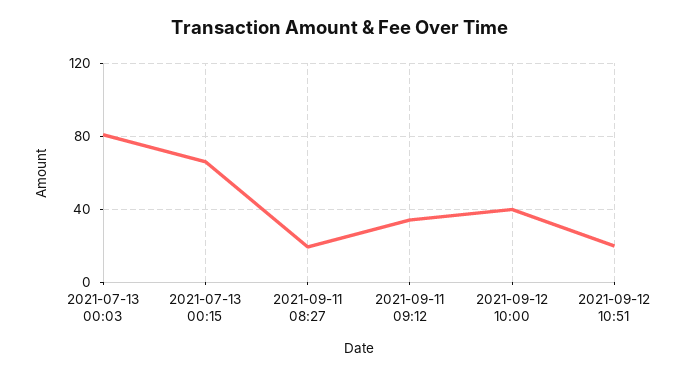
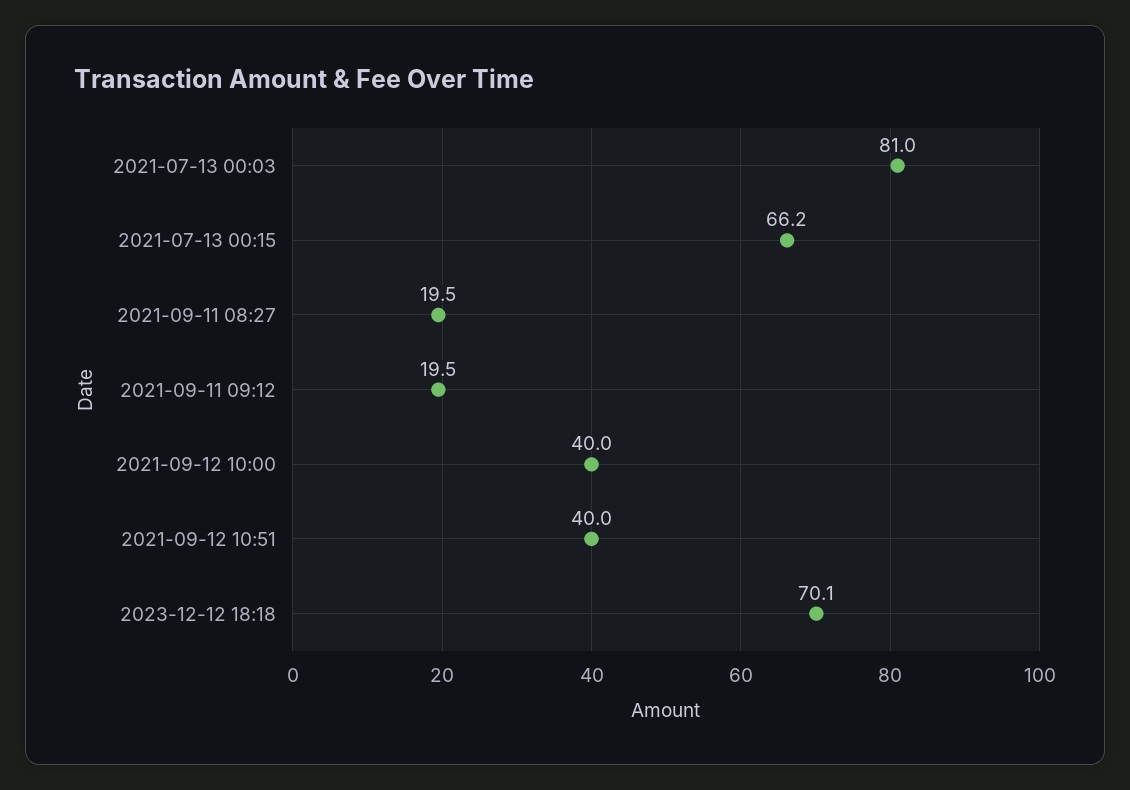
2021-09-11 09:12: 35 -> 19.5
2021-09-12 10:51: 20 -> 40
2023-12-12 18:18: none -> 70.1

